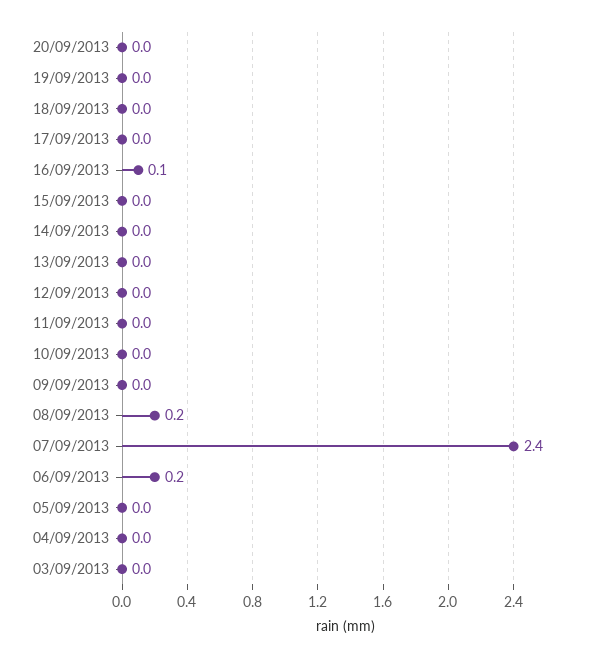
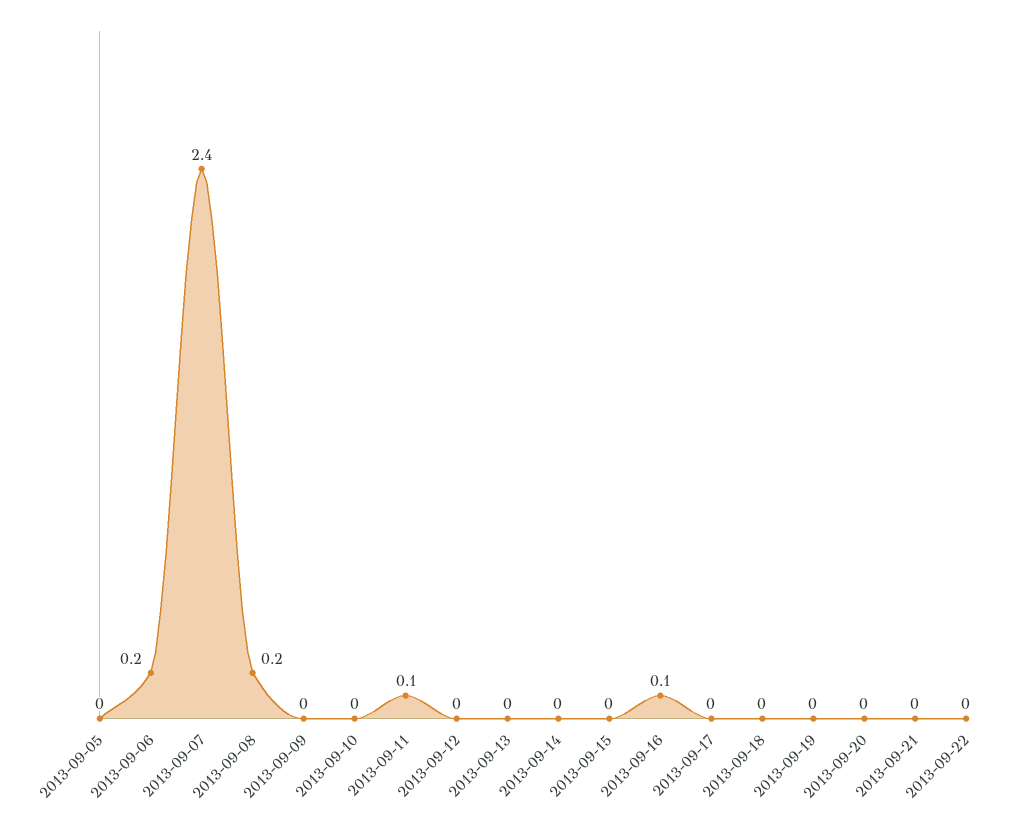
11/09/2013: 0 -> 0.1
04/09/2013: 0 -> none
03/09/2013: 0 -> none
2013-09-21: none -> 0
2013-09-22: none -> 0

